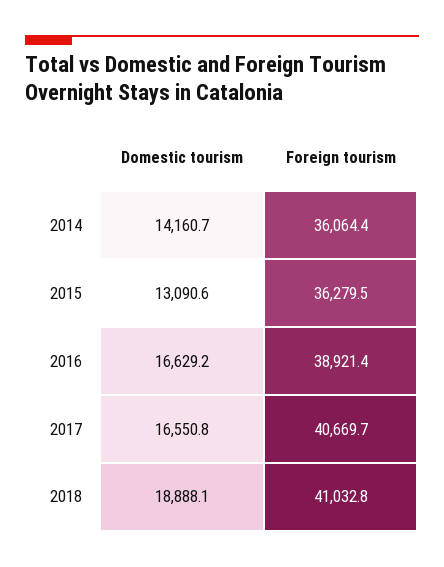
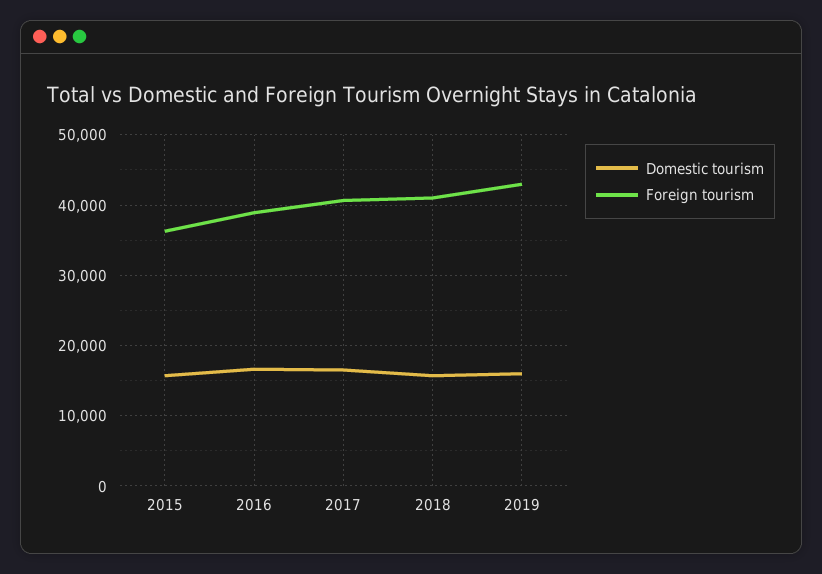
Domestic tourism, 2014: 14160.7 -> none
Foreign tourism, 2014: 36064.4 -> none
Domestic tourism, 2015: 13090.6 -> 16000
Domestic tourism, 2018: 18888.1 -> 16000
Domestic tourism, 2019: none -> 16000
Foreign tourism, 2019: none -> 43000

